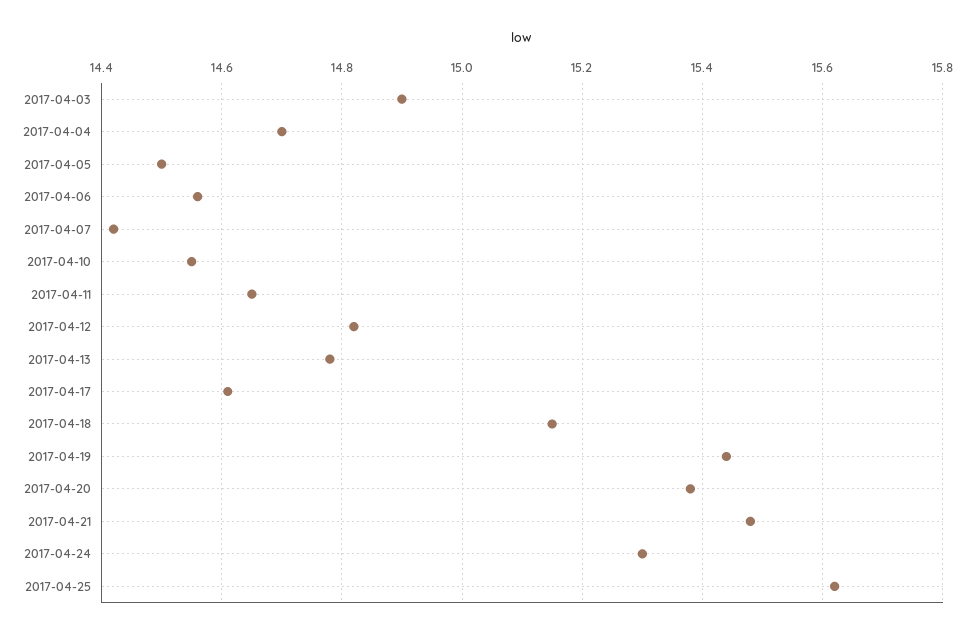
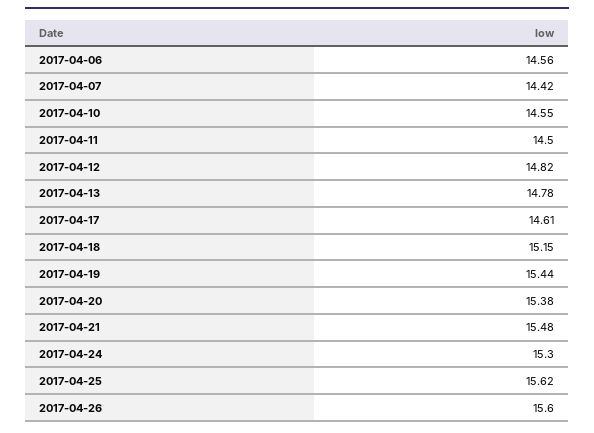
2017-04-03: 14.9 -> none
2017-04-04: 14.7 -> none
2017-04-05: 14.5 -> none
2017-04-11: 14.65 -> 14.5
2017-04-26: none -> 15.6

